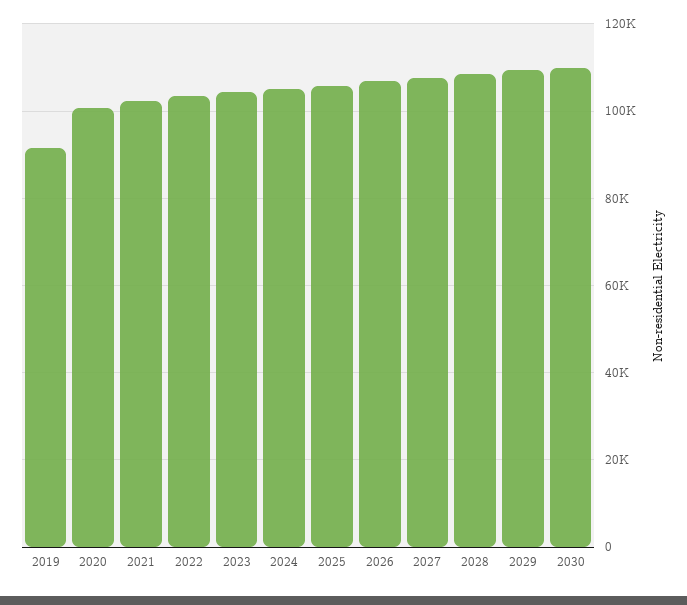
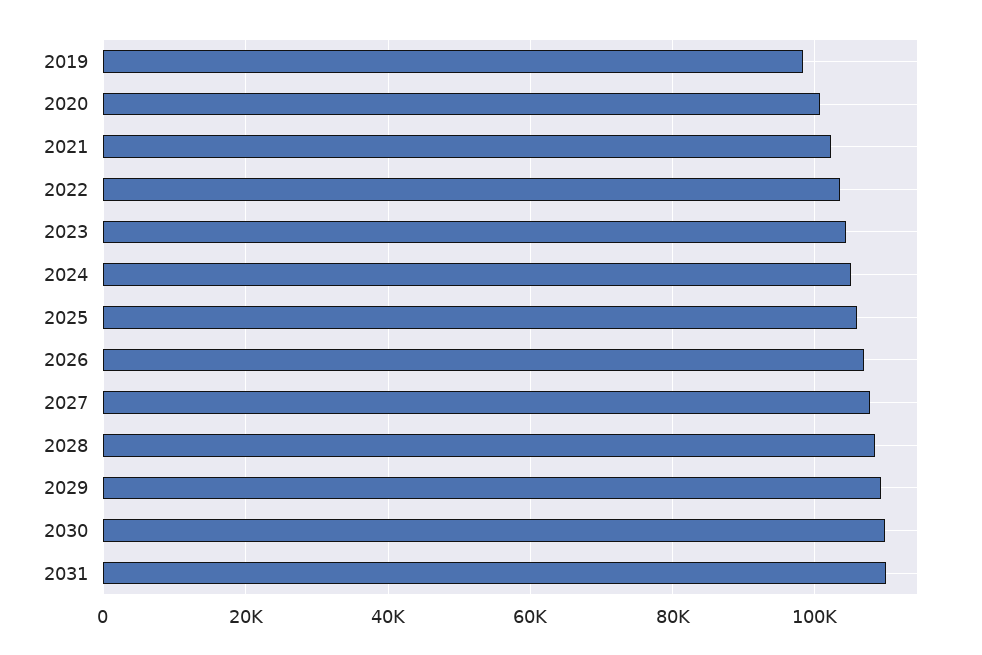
2019: 92000 -> 98000
2031: none -> 110000

